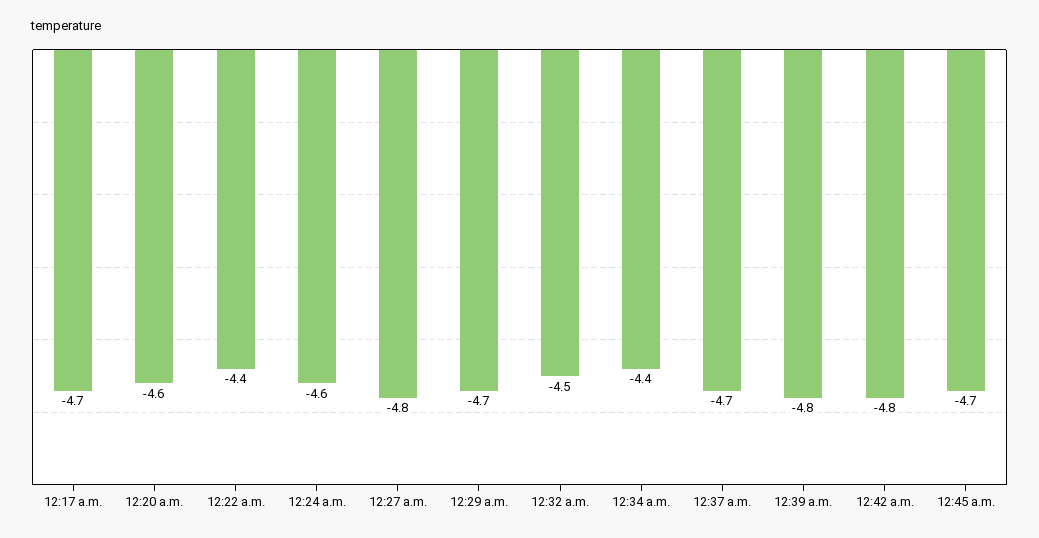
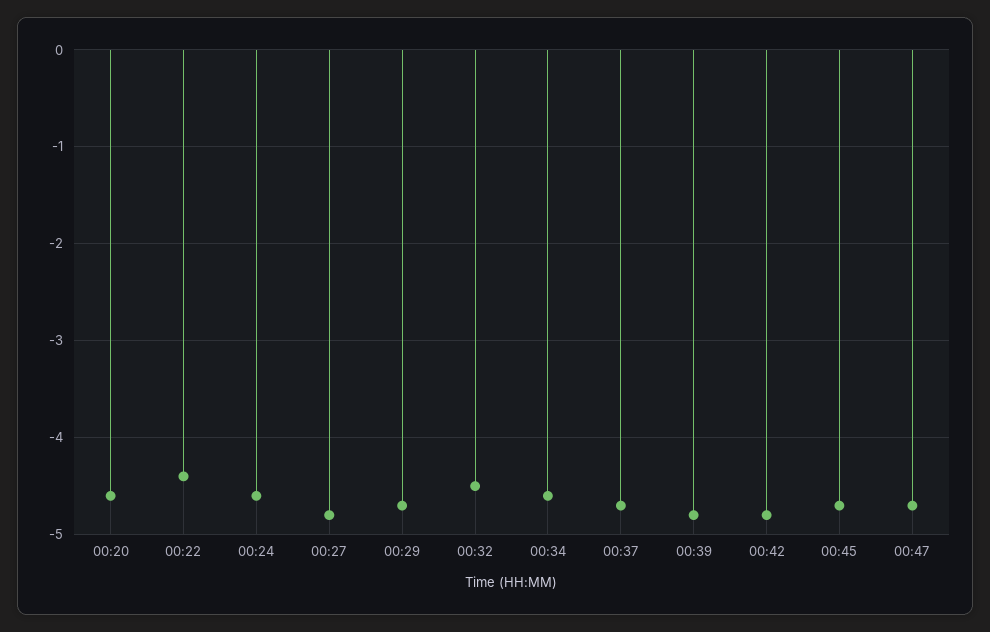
12:17 a.m.: -4.7 -> none
12:34 a.m.: -4.4 -> -4.6
00:47: none -> -4.7

